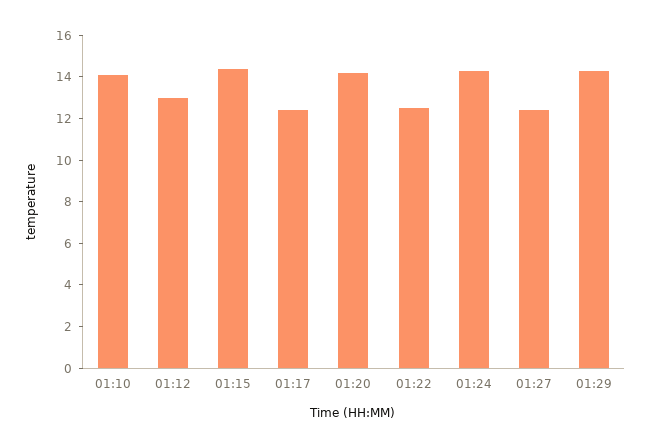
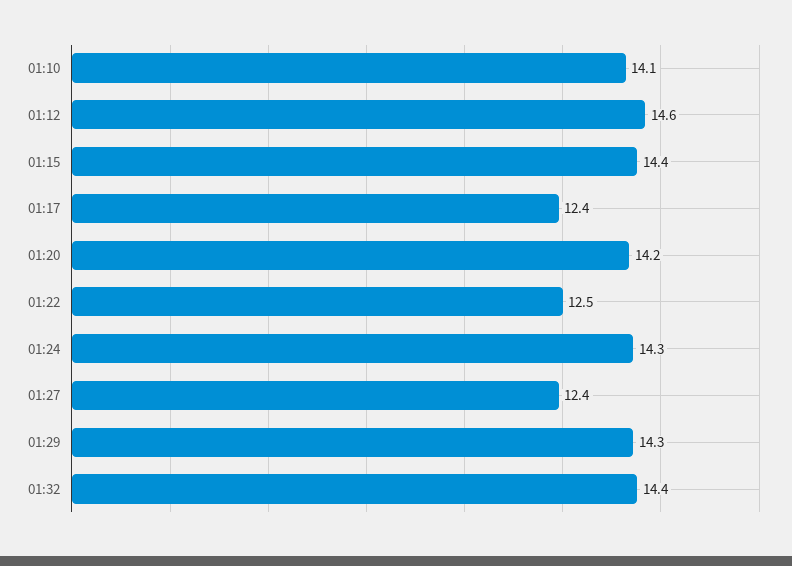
01:12: 13 -> 14.6
01:32: none -> 14.4

